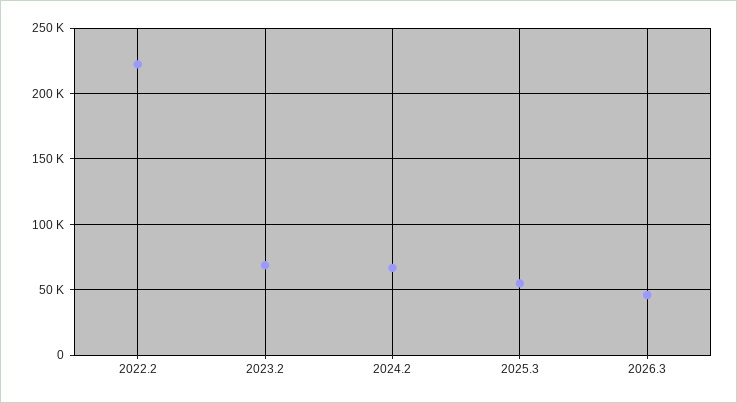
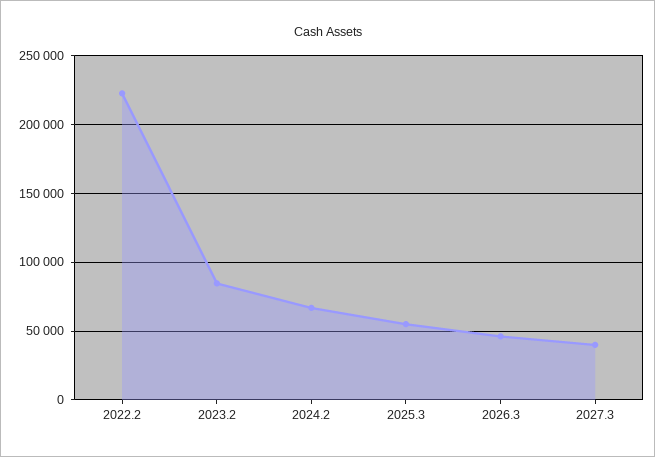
2023.2: 70000 -> 85000
2027.3: none -> 40000

